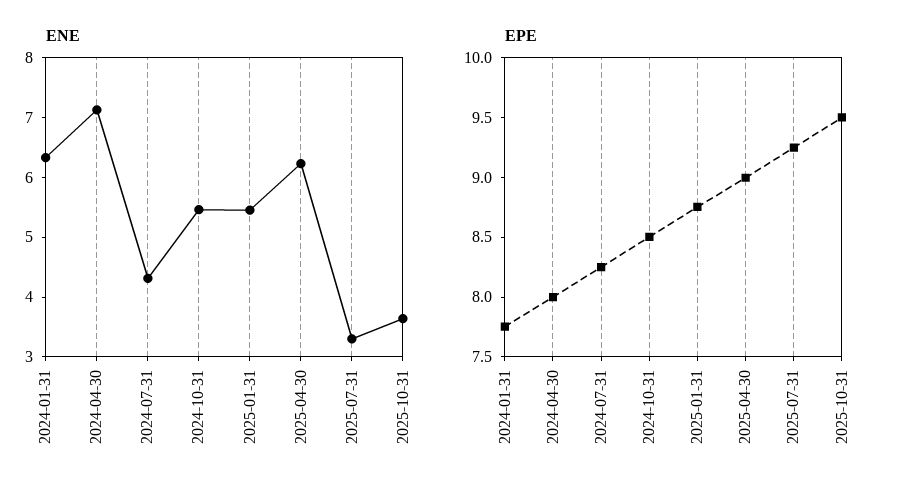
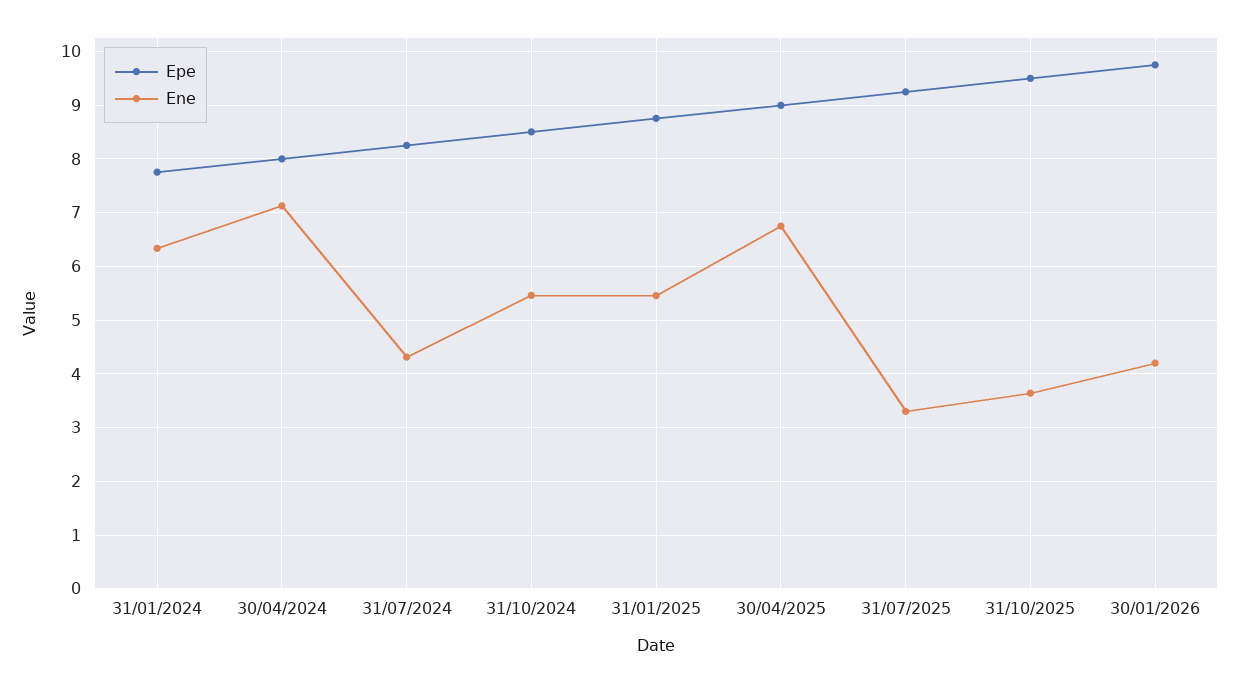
ENE, 2025-04-30: 6.2 -> 6.8
EPE, 30/01/2026: none -> 9.8
ENE, 30/01/2026: none -> 4.2

